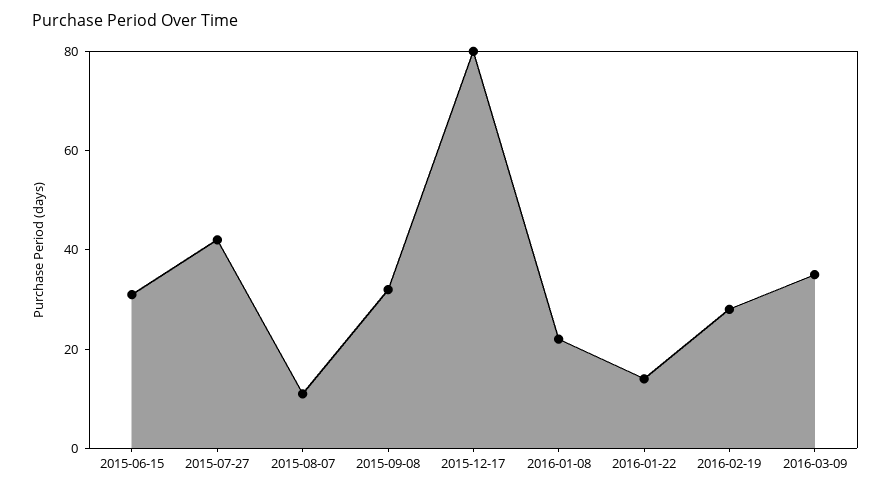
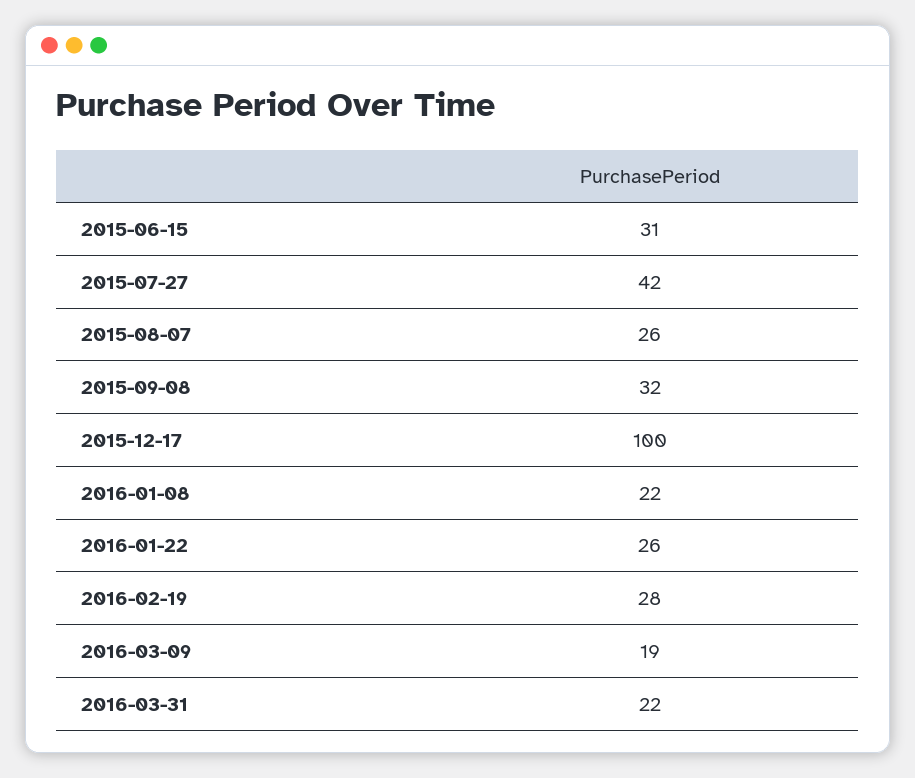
2015-08-07: 10 -> 26
2015-12-17: 80 -> 100
2016-01-22: 15 -> 26
2016-03-09: 35 -> 19
2016-03-31: none -> 22

